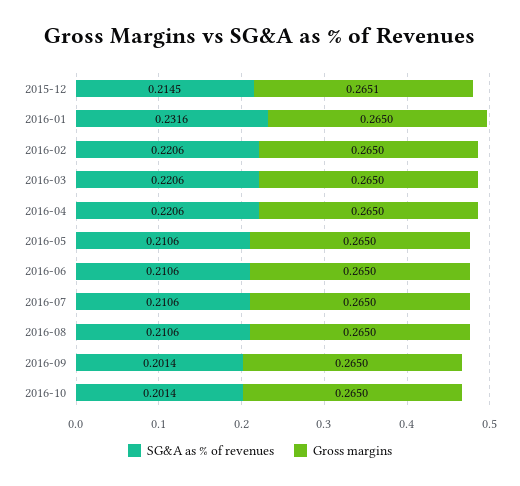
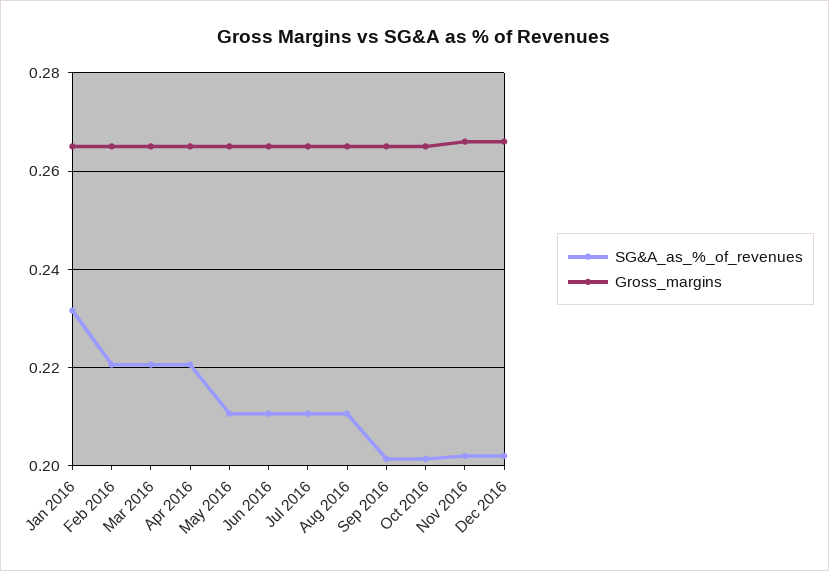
SG&A as % of revenues, 2015-12: 0.2145 -> none
Gross margins, 2015-12: 0.2651 -> none
SG&A as % of revenues, Nov 2016: none -> 0.202
Gross margins, Nov 2016: none -> 0.266
SG&A as % of revenues, Dec 2016: none -> 0.202
Gross margins, Dec 2016: none -> 0.266

